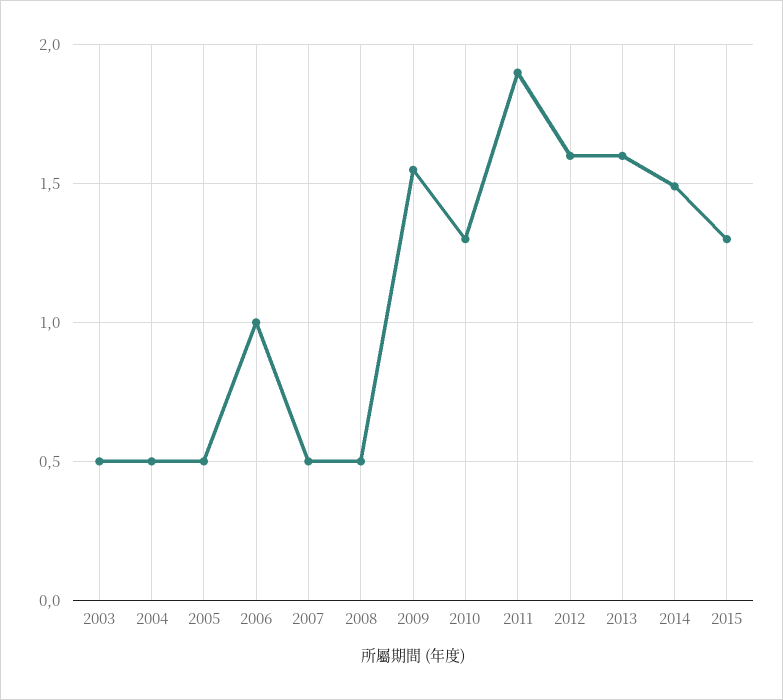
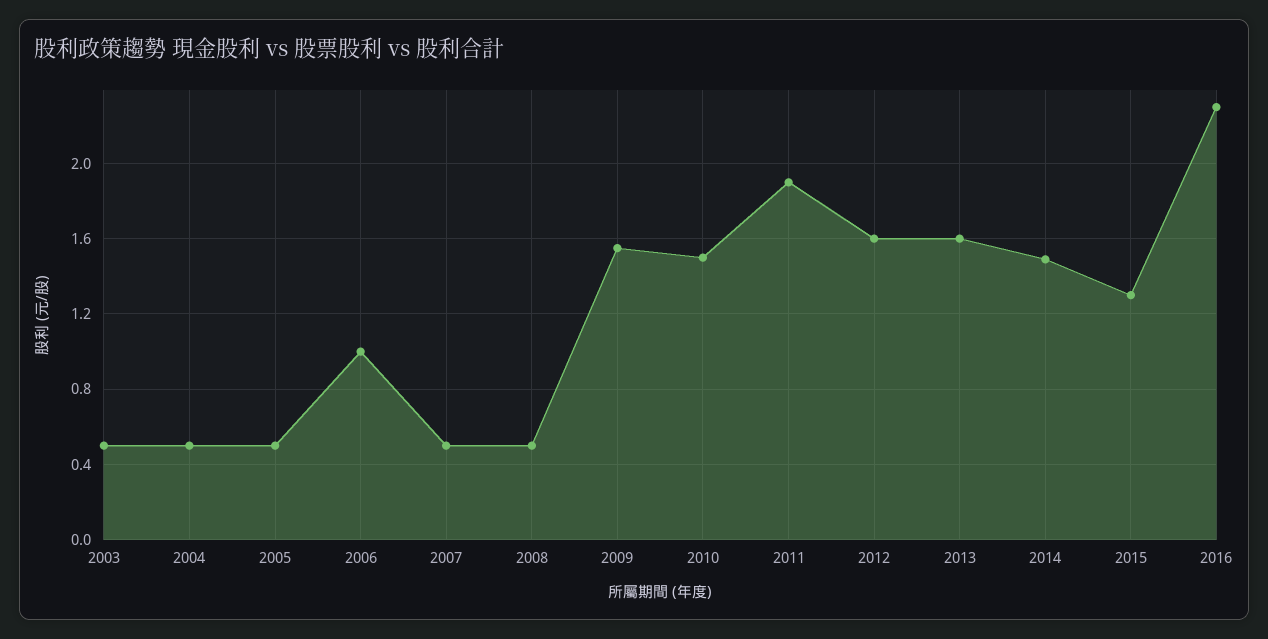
2010: 1.3 -> 1.5
2016: none -> 2.3

